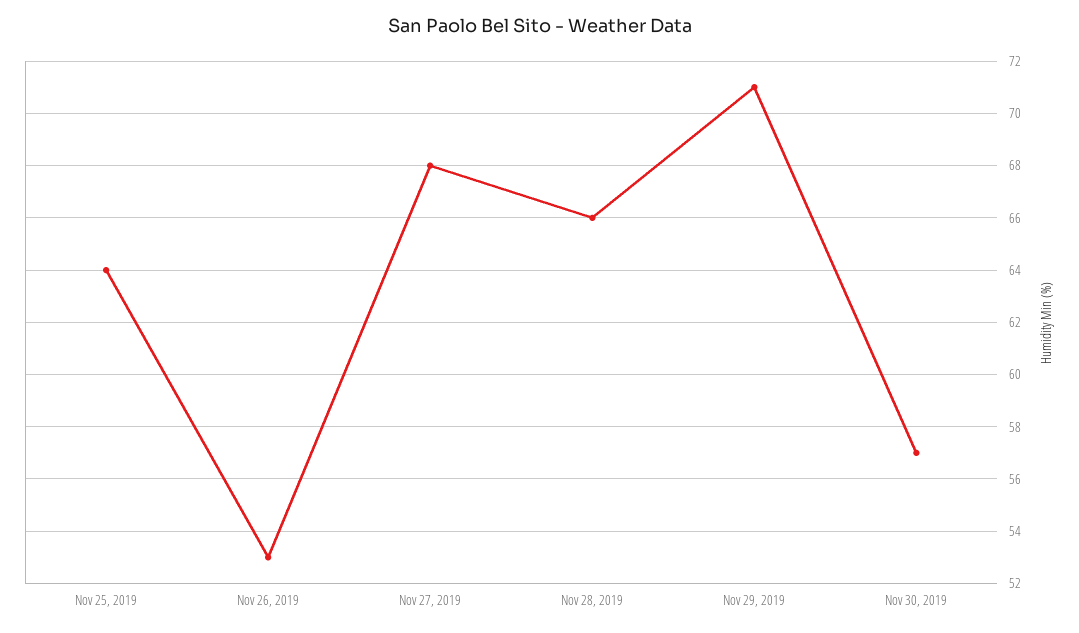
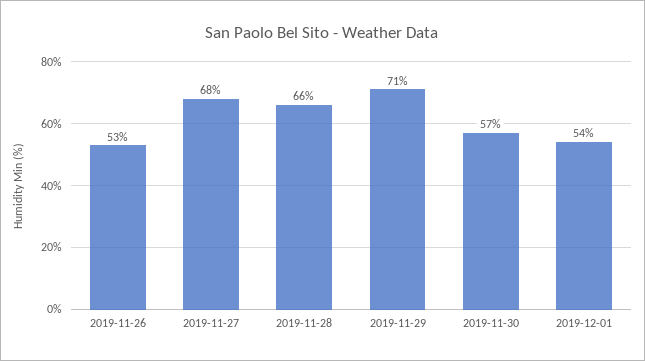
Nov 25, 2019: 64 -> none
2019-12-01: none -> 54

